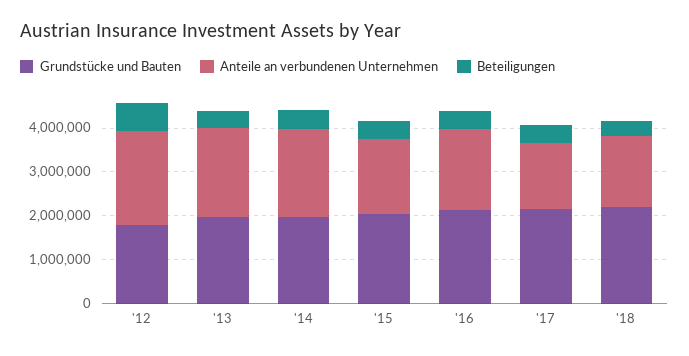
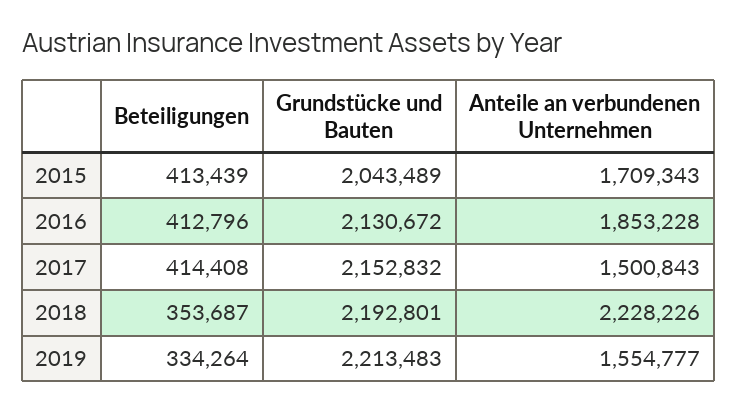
Grundstücke und Bauten, '12: 1800000 -> none
Anteile an verbundenen Unternehmen, '12: 2200000 -> none
Beteiligungen, '12: 600000 -> none
Grundstücke und Bauten, '13: 2000000 -> none
Anteile an verbundenen Unternehmen, '13: 2000000 -> none
Beteiligungen, '13: 400000 -> none
Grundstücke und Bauten, '14: 2000000 -> none
Anteile an verbundenen Unternehmen, '14: 2000000 -> none
Beteiligungen, '14: 400000 -> none
Anteile an verbundenen Unternehmen, '18: 1600000 -> 2228226
Beteiligungen, 2019: none -> 334264
Grundstücke und Bauten, 2019: none -> 2213483
Anteile an verbundenen Unternehmen, 2019: none -> 1554777

